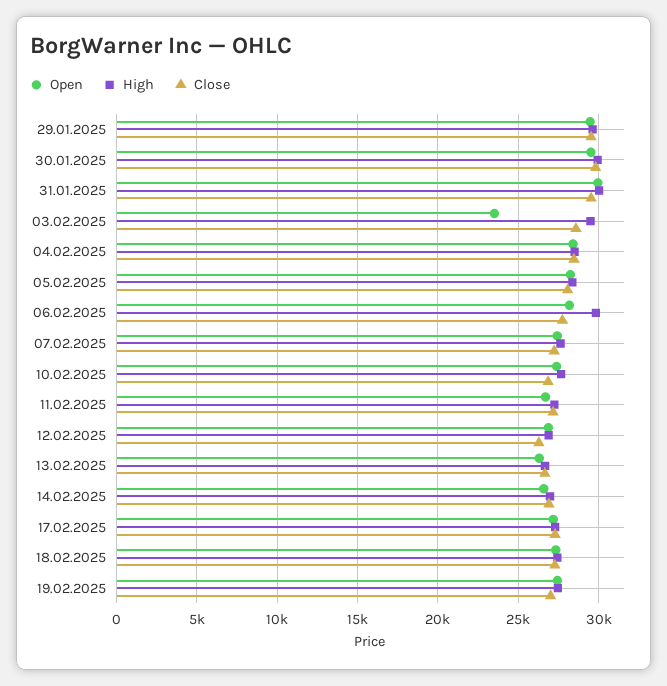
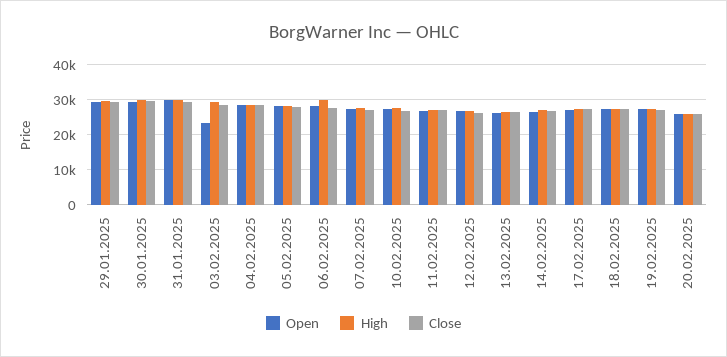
Open, 20.02.2025: none -> 26000
High, 20.02.2025: none -> 26000
Close, 20.02.2025: none -> 26000

